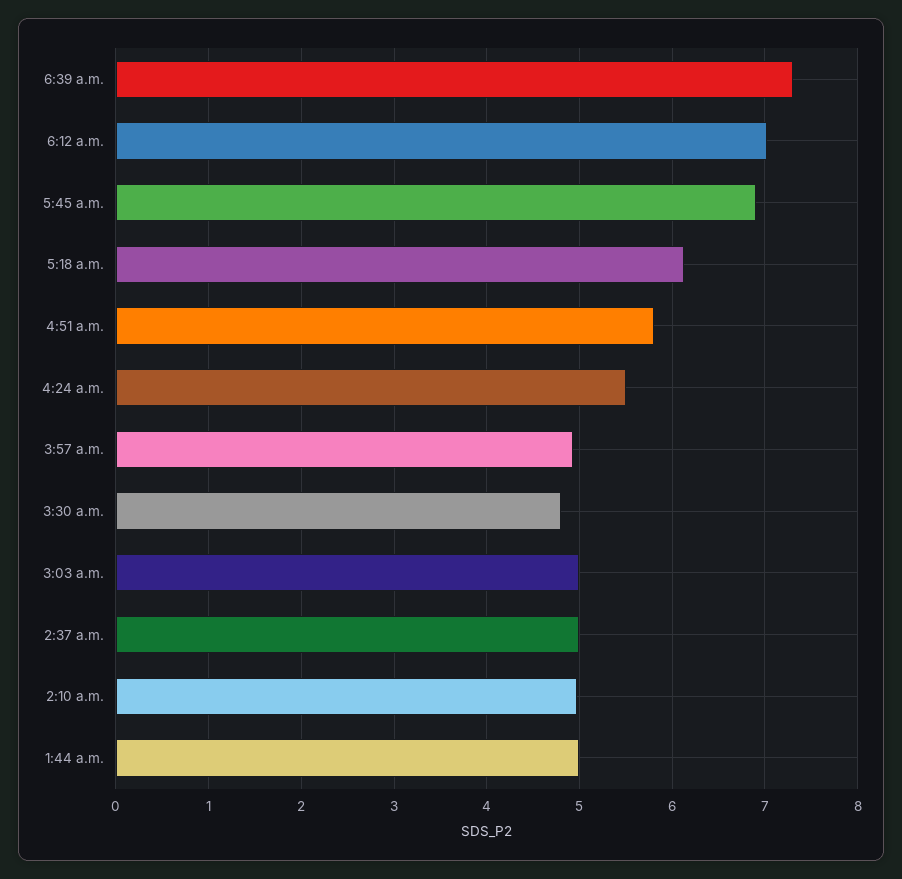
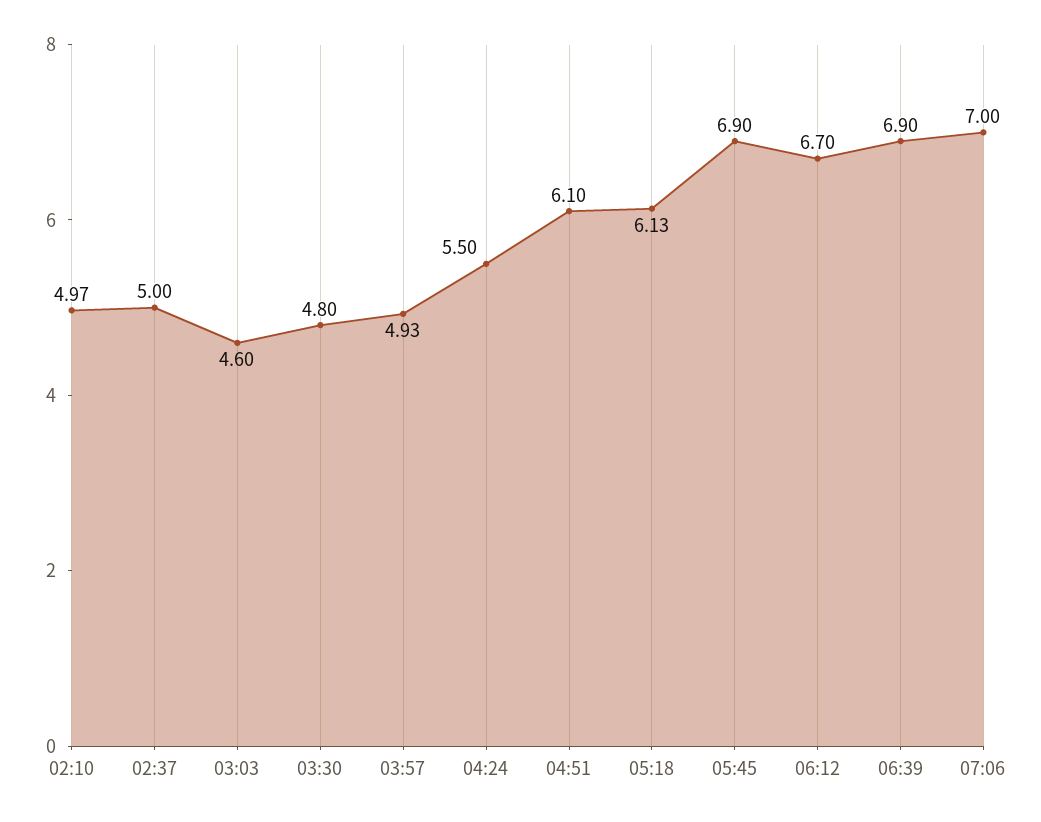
6:39 a.m.: 7.3 -> 6.9
6:12 a.m.: 7 -> 6.7
4:51 a.m.: 5.8 -> 6.1
3:03 a.m.: 5 -> 4.6
1:44 a.m.: 5 -> none
07:06: none -> 7

